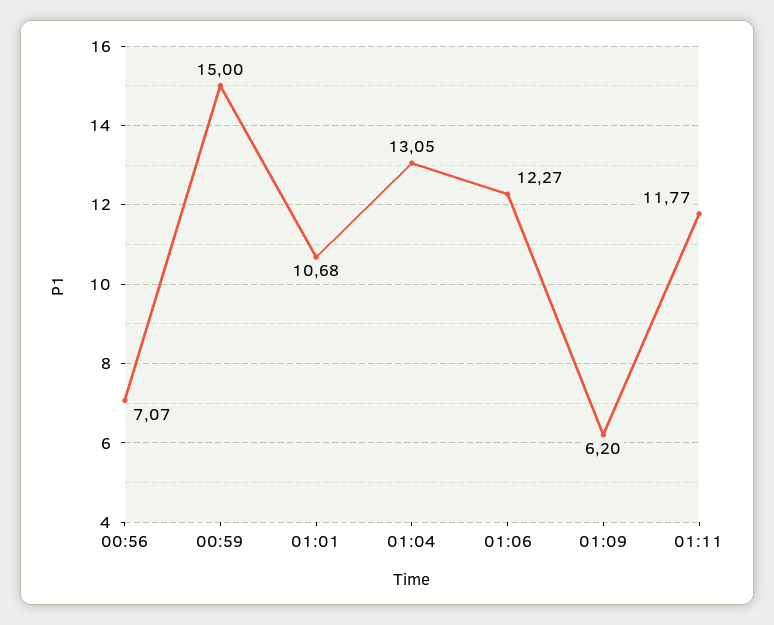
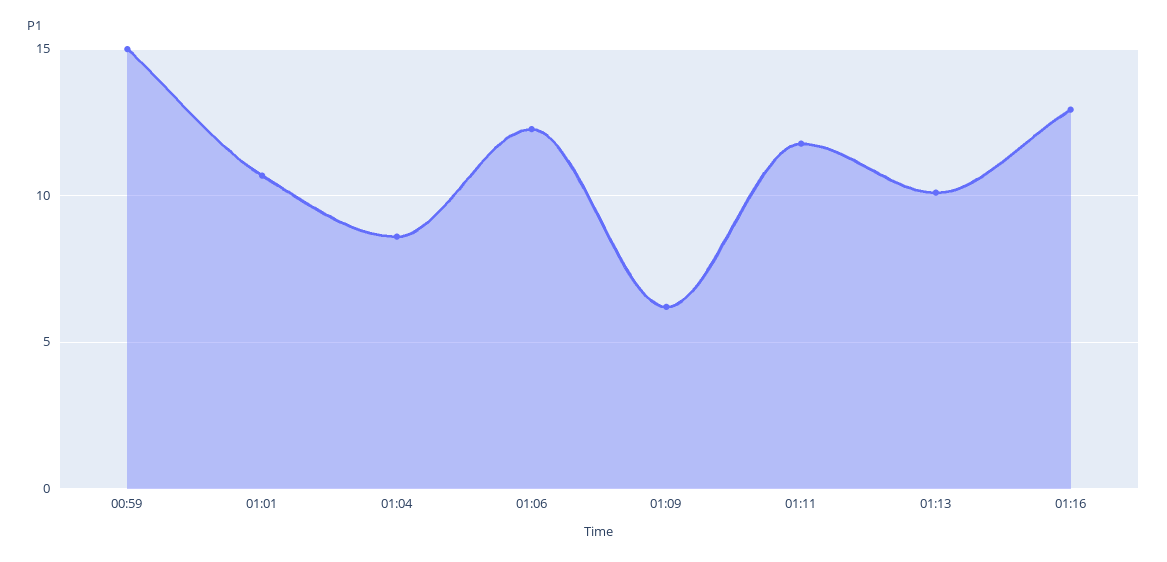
00:56: 7.07 -> none
01:04: 13.05 -> 8.5
01:13: none -> 10
01:16: none -> 13

